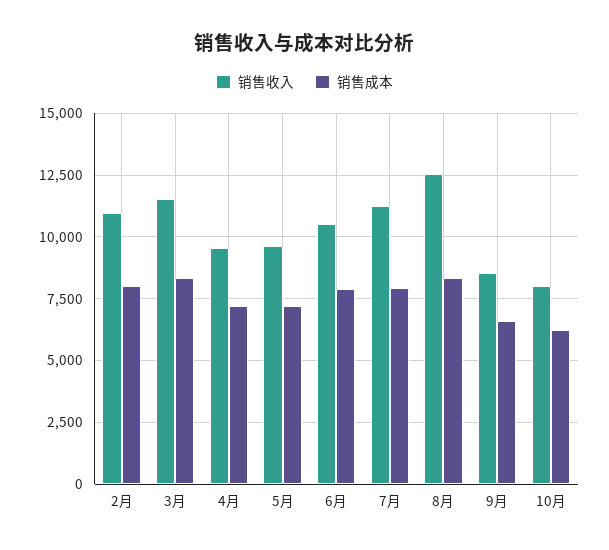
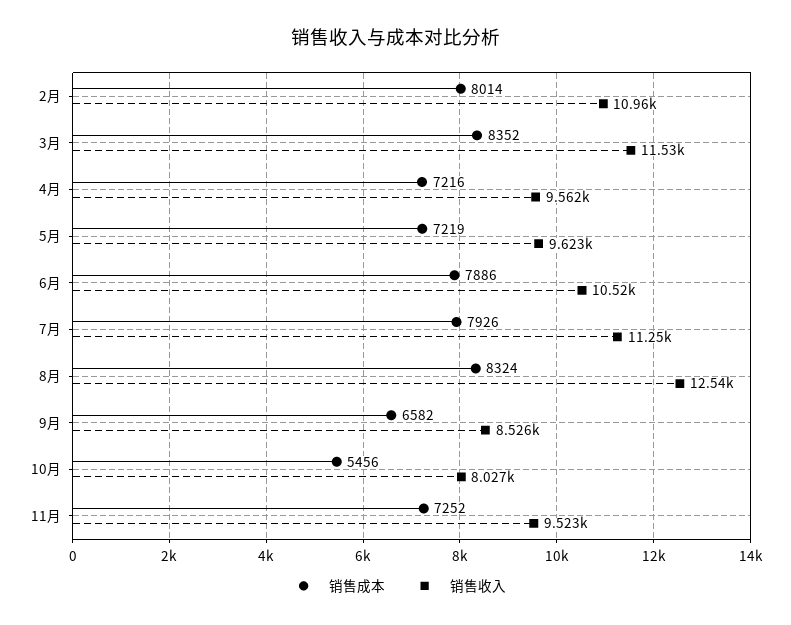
销售成本, 10月: 6250 -> 5456
销售成本, 11月: none -> 7252
销售收入, 11月: none -> 9523

